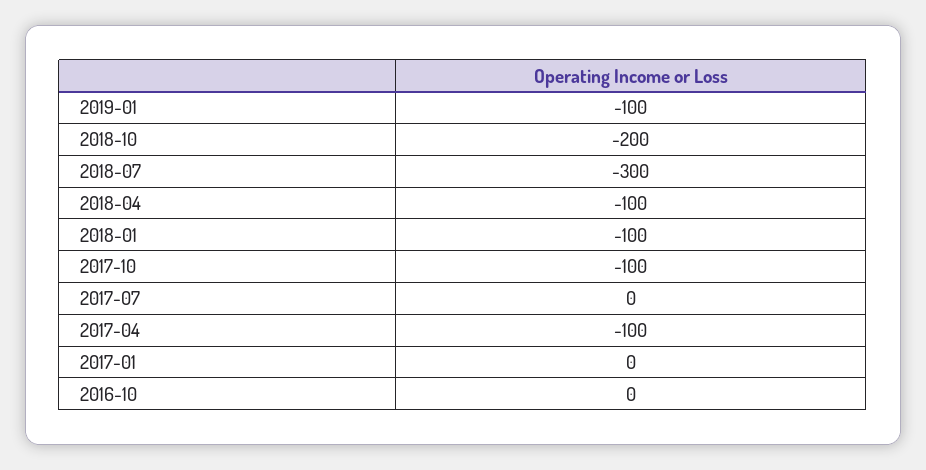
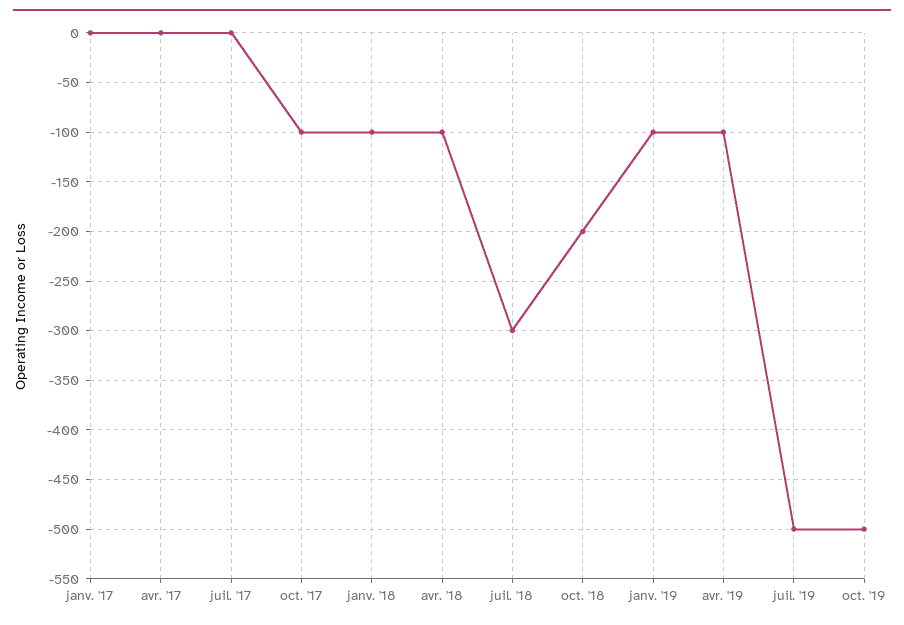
2017-04: -100 -> 0
2016-10: 0 -> none
avr. '19: none -> -100
juil. '19: none -> -500
oct. '19: none -> -500

